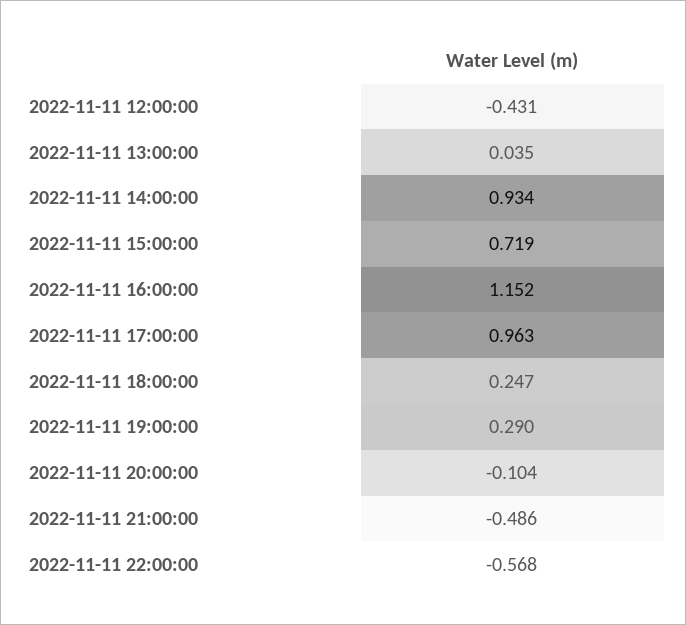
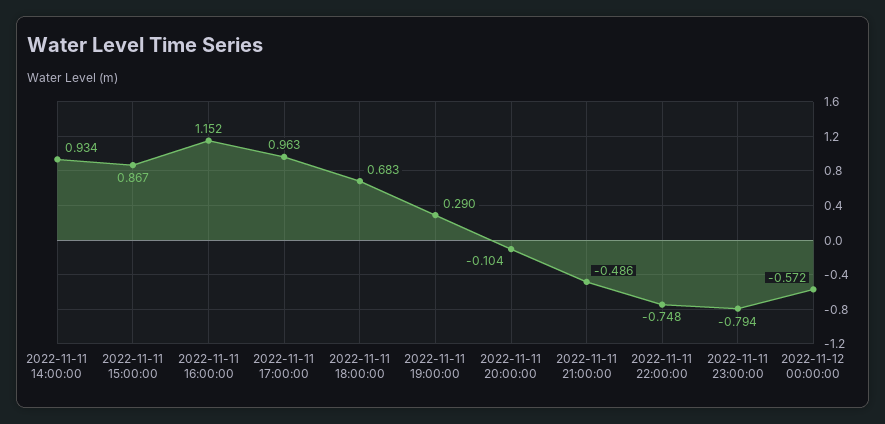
2022-11-11 12:00:00: -0.431 -> none
2022-11-11 13:00:00: 0.035 -> none
2022-11-11 15:00:00: 0.719 -> 0.867
2022-11-11 18:00:00: 0.247 -> 0.683
2022-11-11 22:00:00: -0.568 -> -0.748
2022-11-11 23:00:00: none -> -0.794
2022-11-12 00:00:00: none -> -0.572

